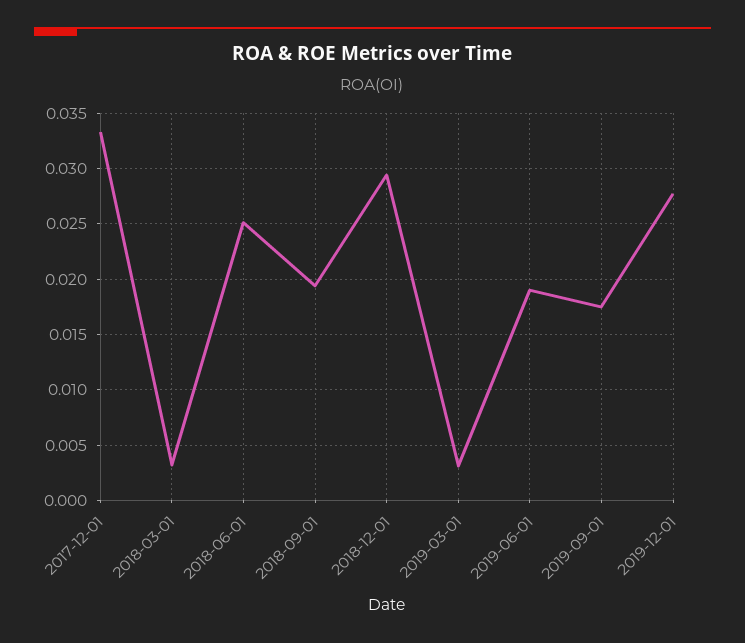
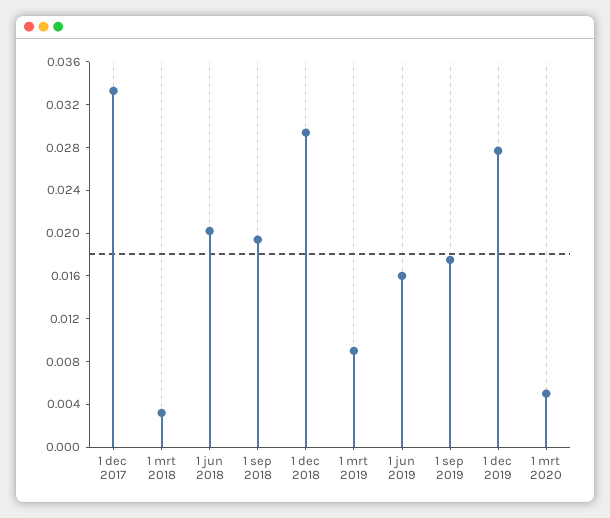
2018-06-01: 0.025 -> 0.02
2019-03-01: 0.003 -> 0.009
2019-06-01: 0.019 -> 0.016
1 mrt 2020: none -> 0.005

